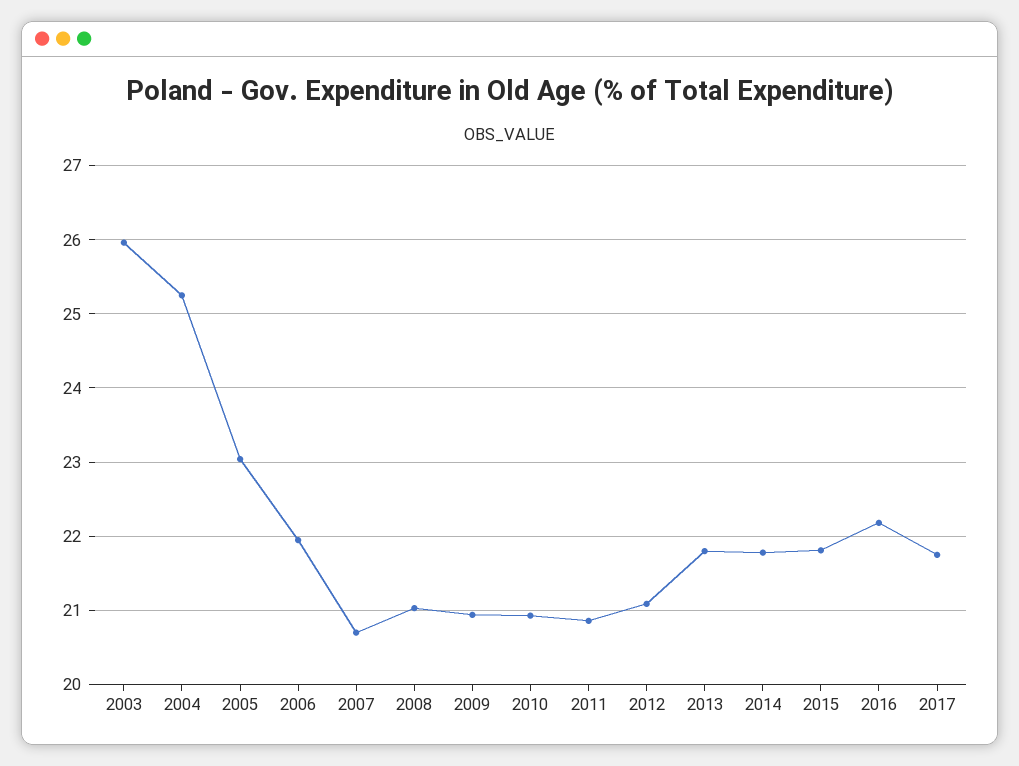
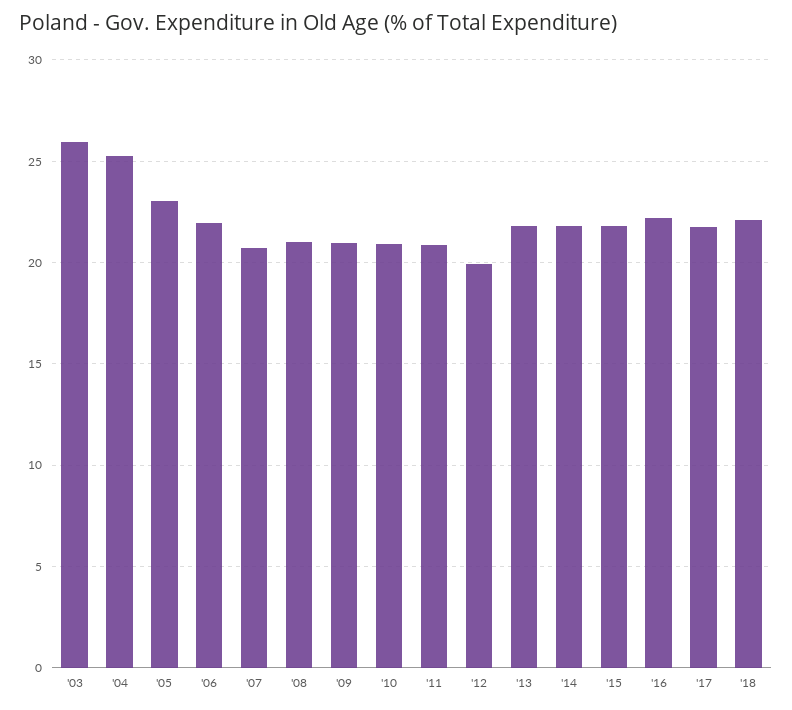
2012: 21.1 -> 20
'18: none -> 22

